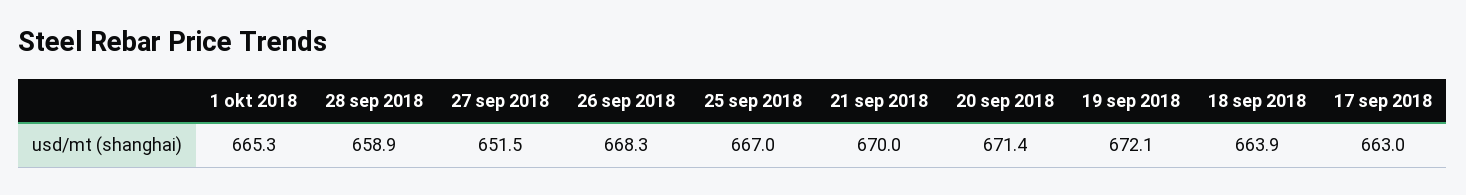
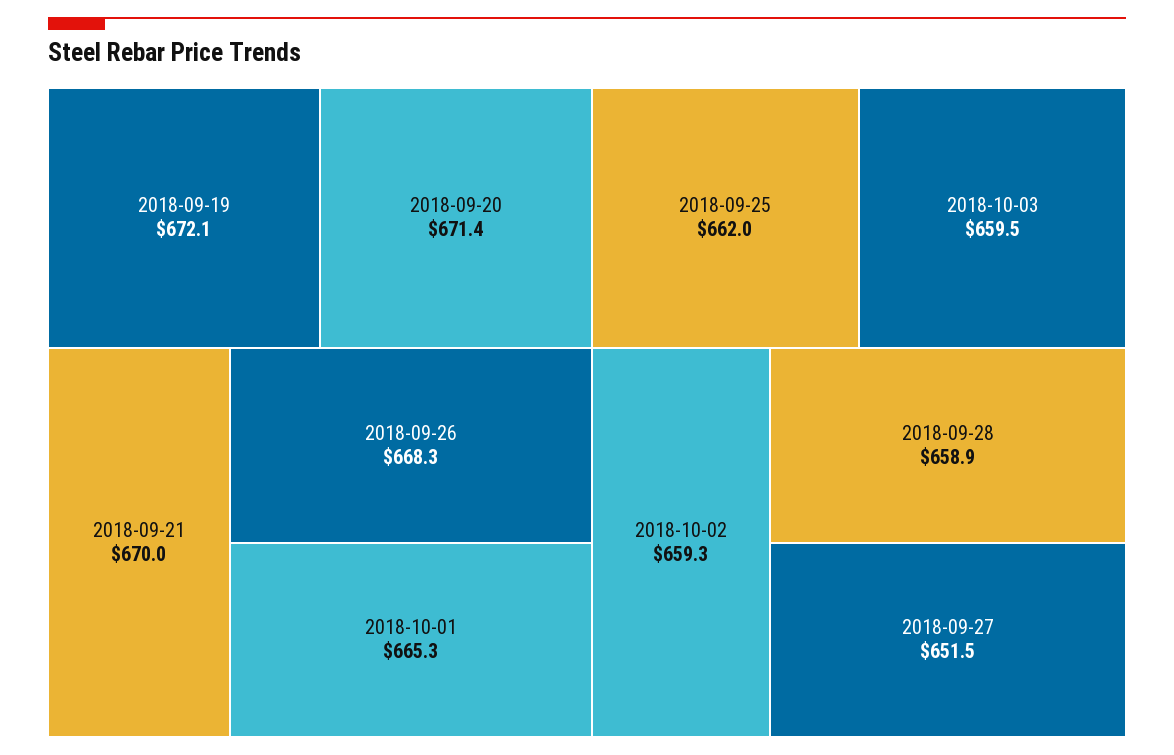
25 sep 2018: 667 -> 662
18 sep 2018: 663.9 -> none
17 sep 2018: 663 -> none
2018-10-03: none -> 659.5
2018-10-02: none -> 659.3

